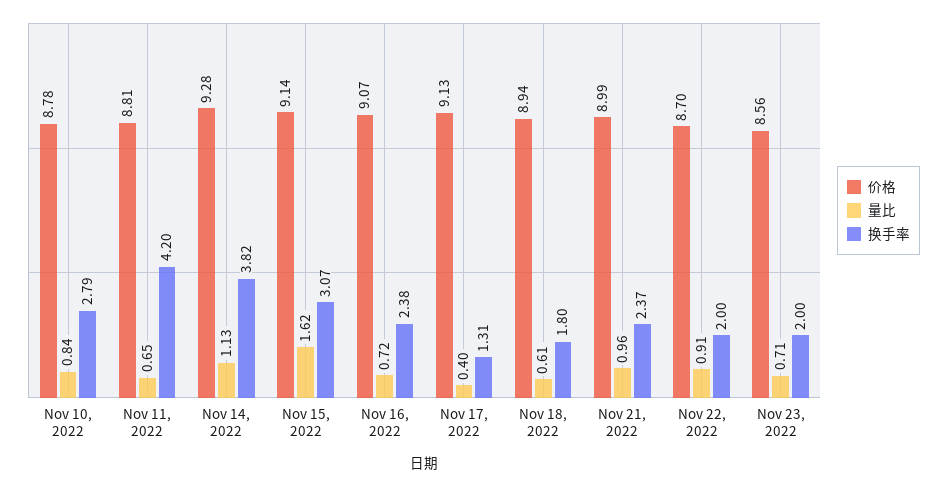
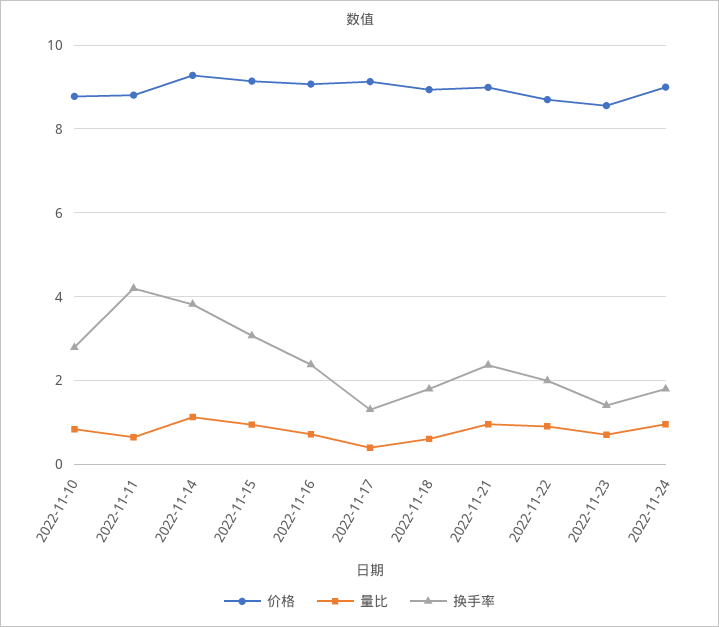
量比, Nov 15, 2022: 1.62 -> 1
换手率, Nov 23, 2022: 2 -> 1.4
价格, 2022-11-24: none -> 9
量比, 2022-11-24: none -> 1
换手率, 2022-11-24: none -> 1.8

